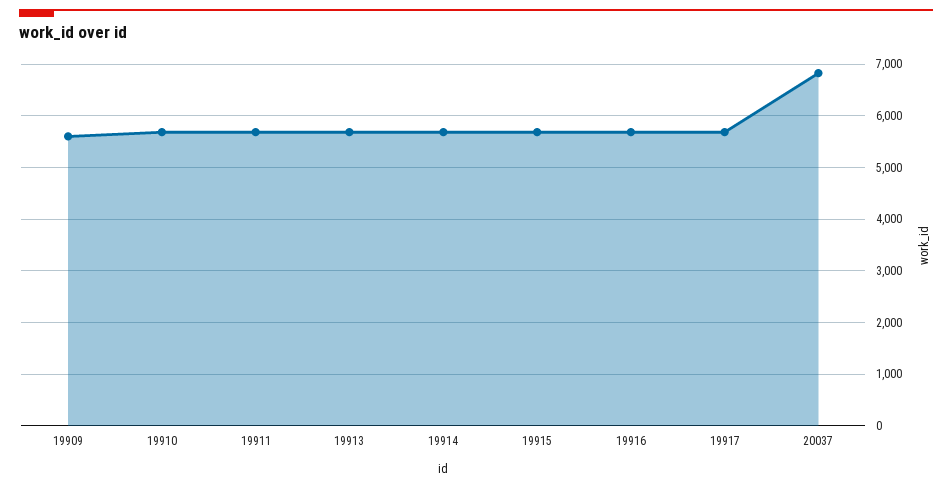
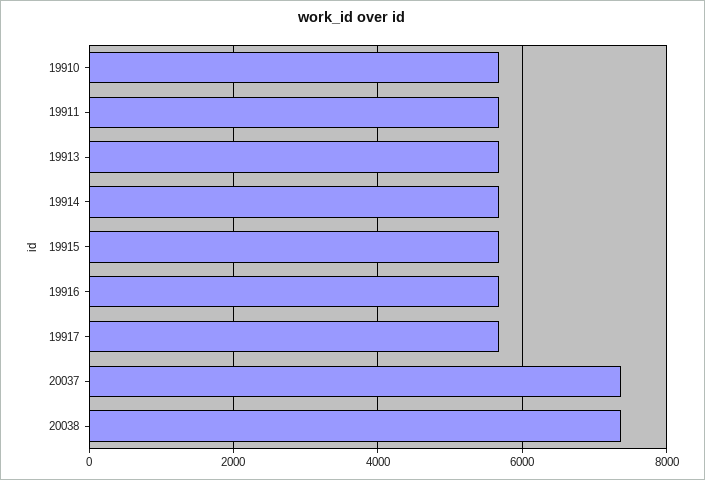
19909: 5600 -> none
20037: 6800 -> 7400
20038: none -> 7400

